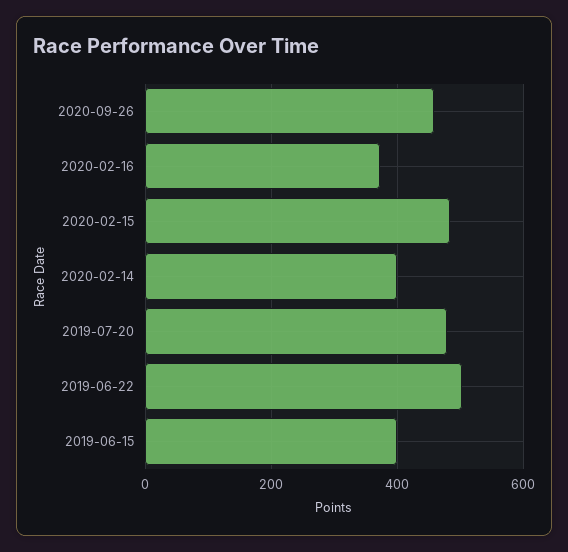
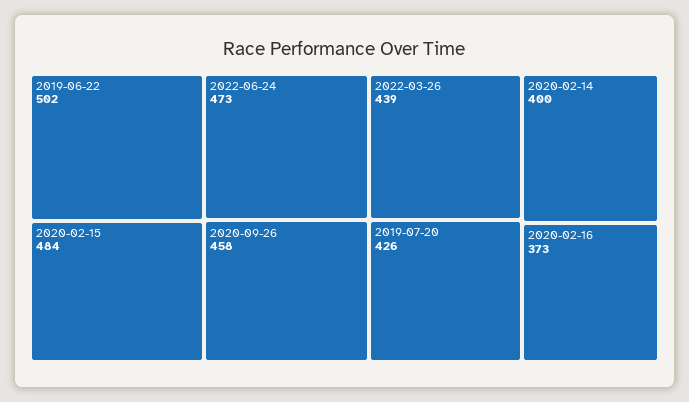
2019-07-20: 480 -> 426
2019-06-15: 400 -> none
2022-06-24: none -> 473
2022-03-26: none -> 439

